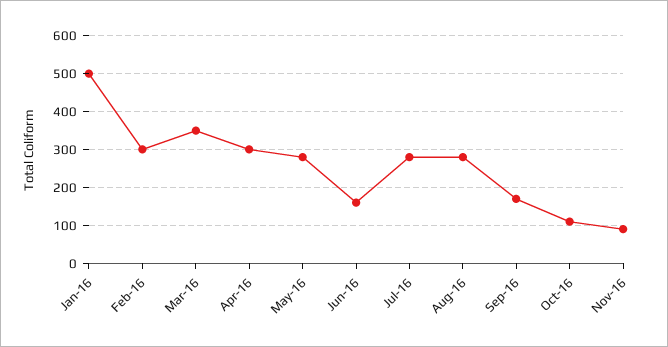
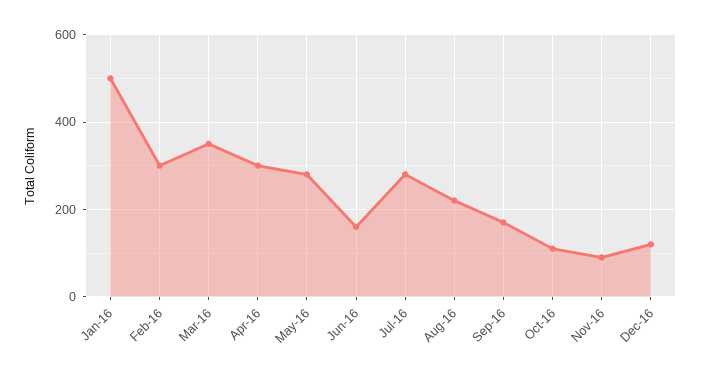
Aug-16: 280 -> 220
Dec-16: none -> 120

